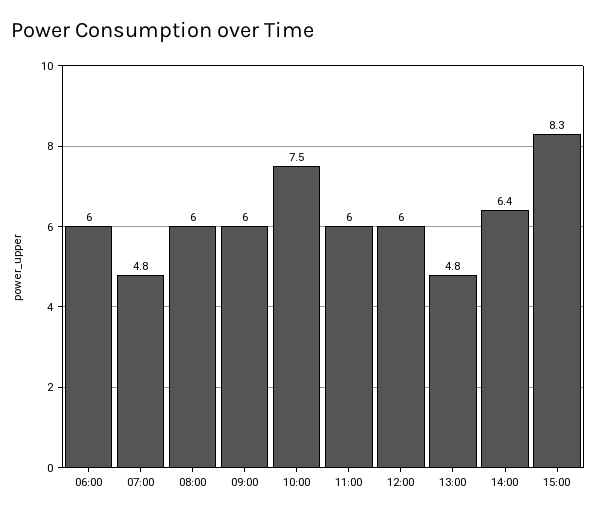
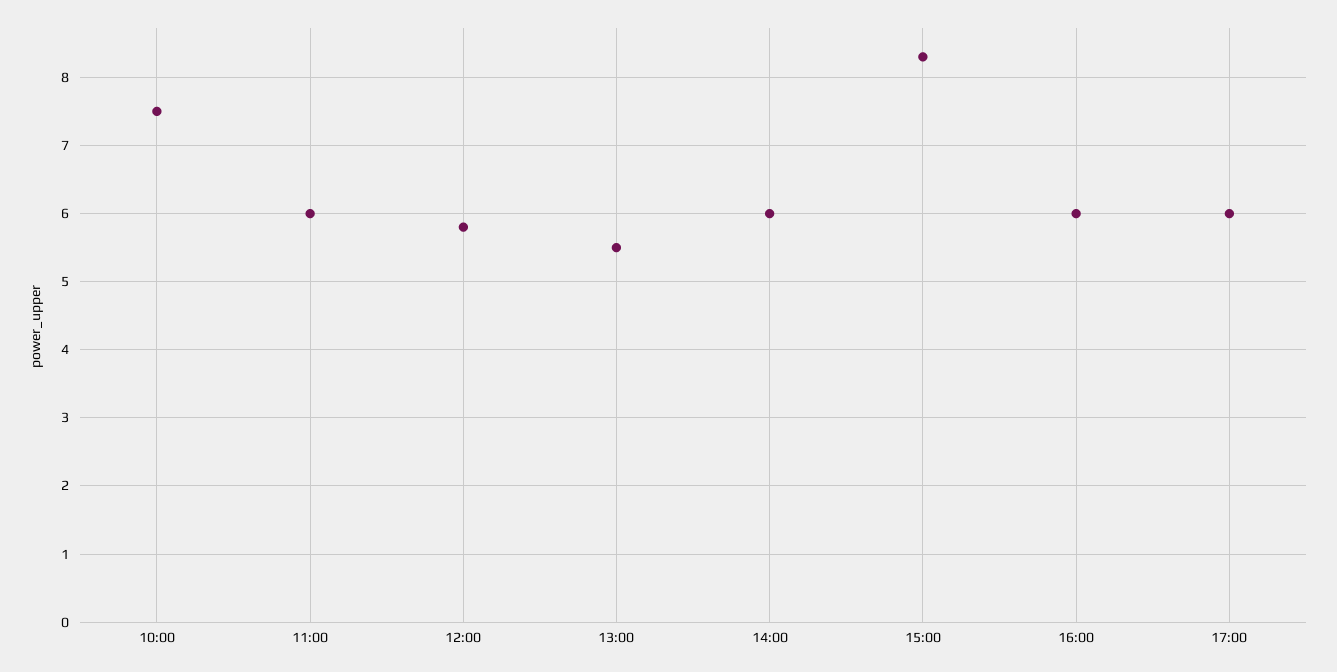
06:00: 6 -> none
07:00: 4.8 -> none
08:00: 6 -> none
09:00: 6 -> none
12:00: 6 -> 5.8
13:00: 4.8 -> 5.5
14:00: 6.4 -> 6
16:00: none -> 6
17:00: none -> 6

